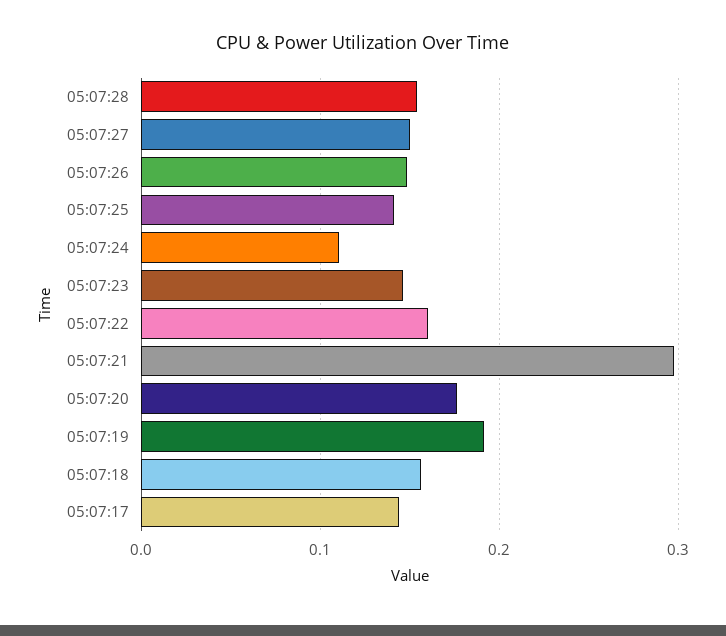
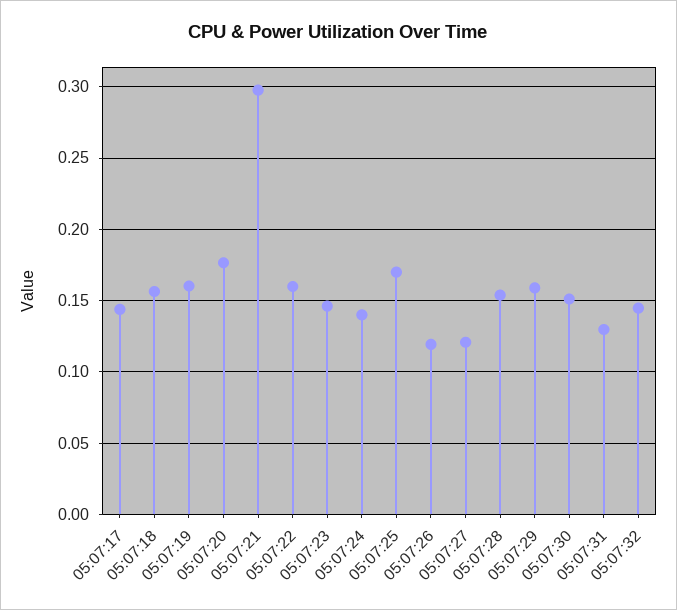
05:07:27: 0.15 -> 0.12
05:07:26: 0.15 -> 0.12
05:07:25: 0.14 -> 0.17
05:07:24: 0.11 -> 0.14
05:07:19: 0.19 -> 0.16
05:07:29: none -> 0.16
05:07:30: none -> 0.15
05:07:31: none -> 0.13
05:07:32: none -> 0.145

